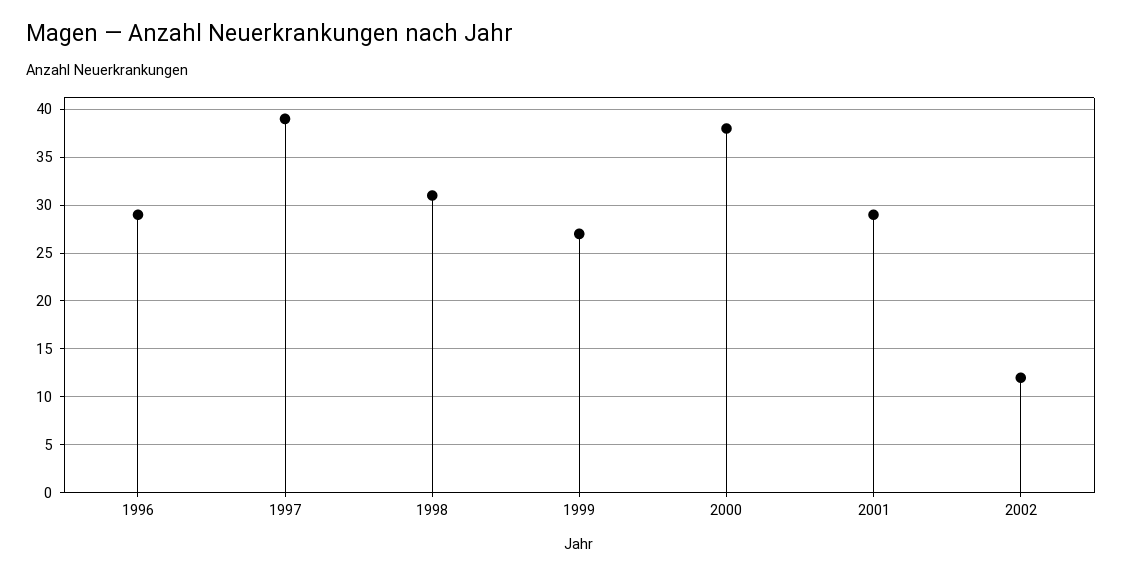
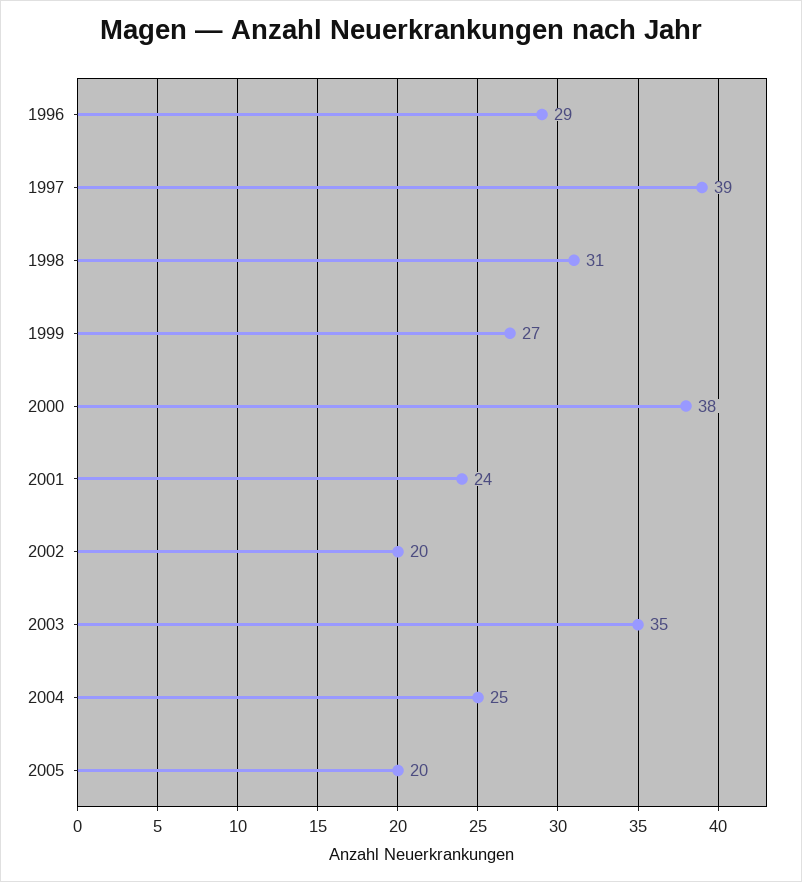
2001: 29 -> 24
2002: 12 -> 20
2003: none -> 35
2004: none -> 25
2005: none -> 20

